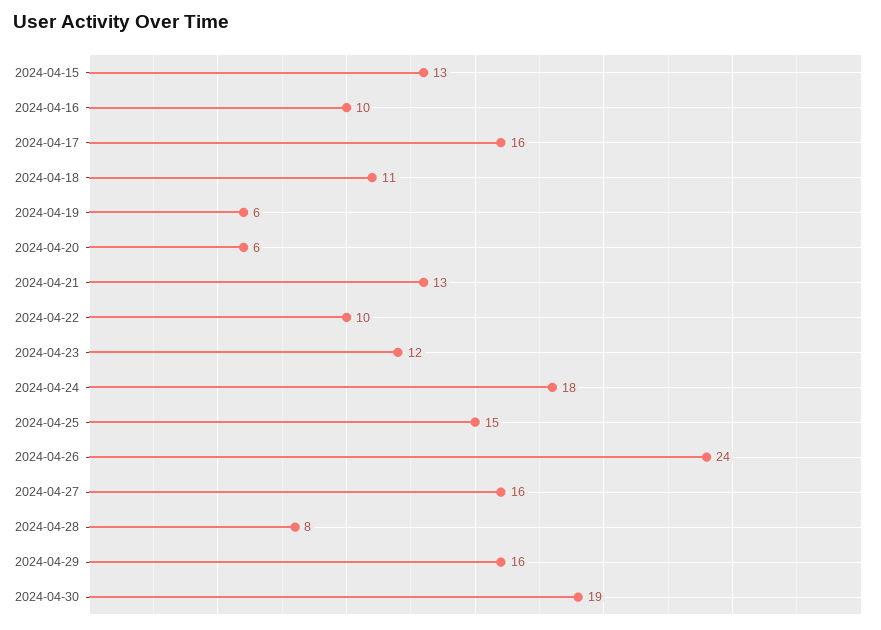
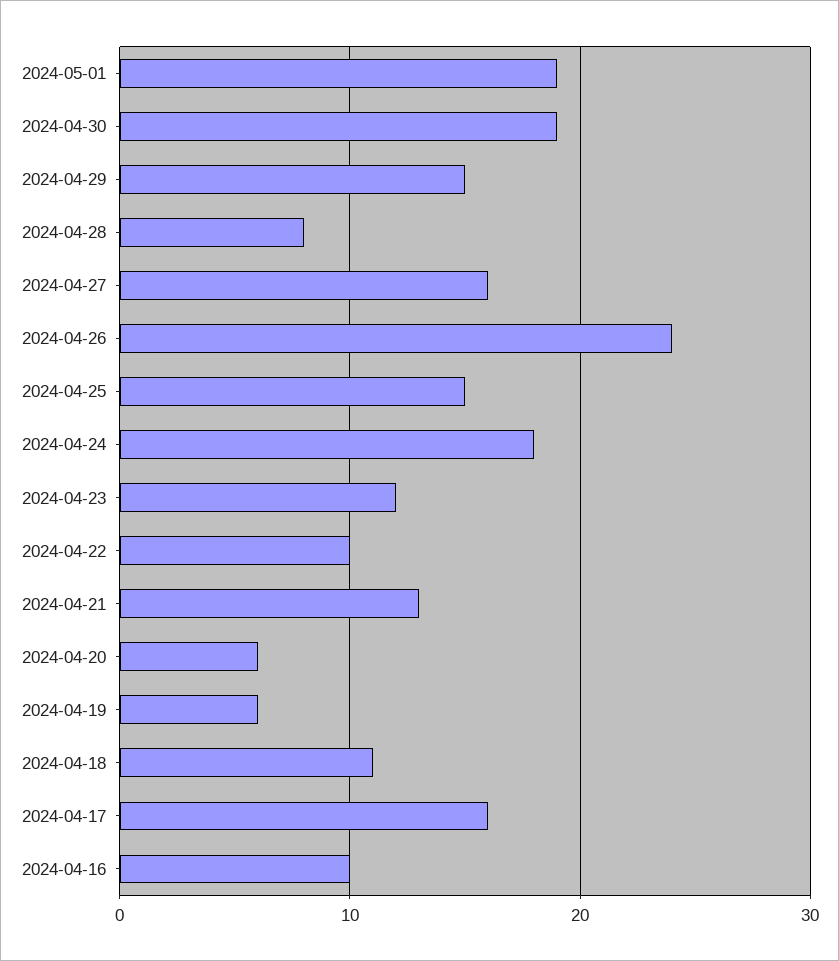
2024-04-15: 13 -> none
2024-04-29: 16 -> 15
2024-05-01: none -> 19

